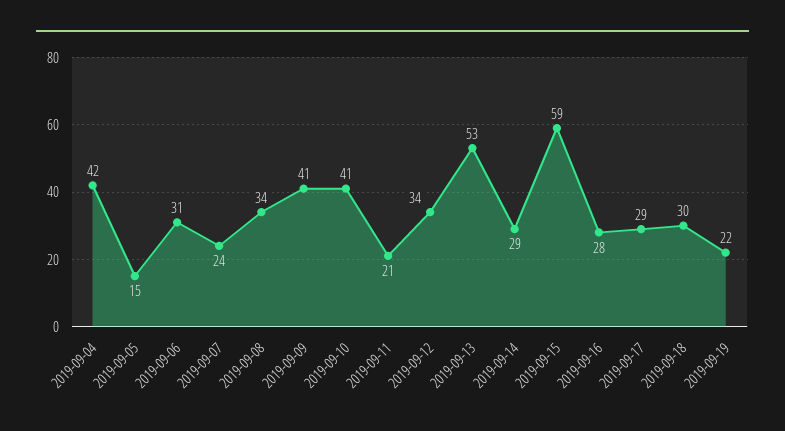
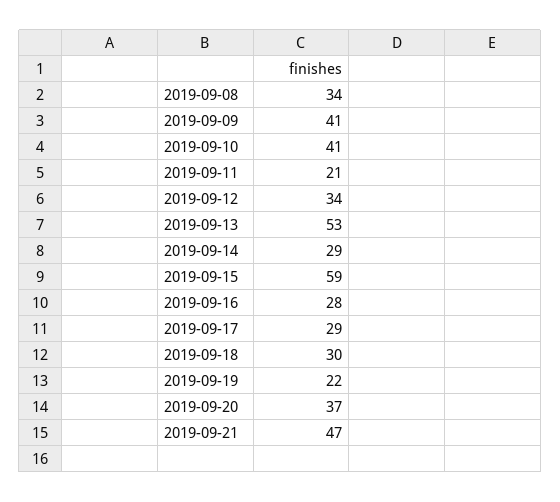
2019-09-04: 42 -> none
2019-09-05: 15 -> none
2019-09-06: 31 -> none
2019-09-07: 24 -> none
2019-09-20: none -> 37
2019-09-21: none -> 47

